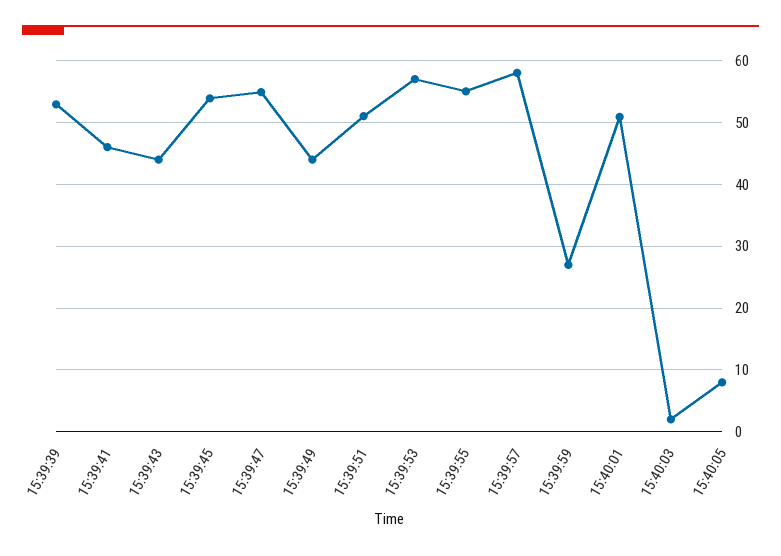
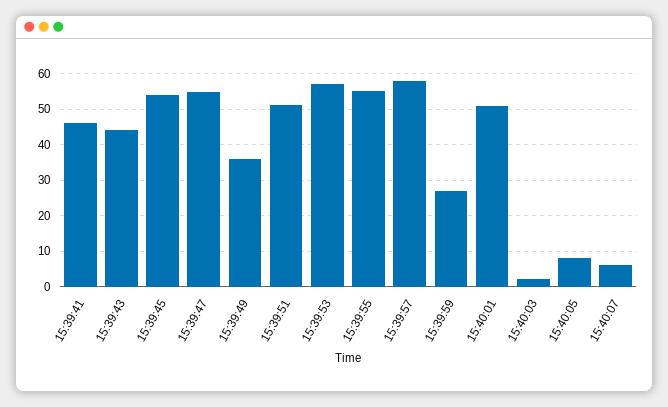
15:39:39: 53 -> none
15:39:49: 44 -> 36
15:40:07: none -> 6

